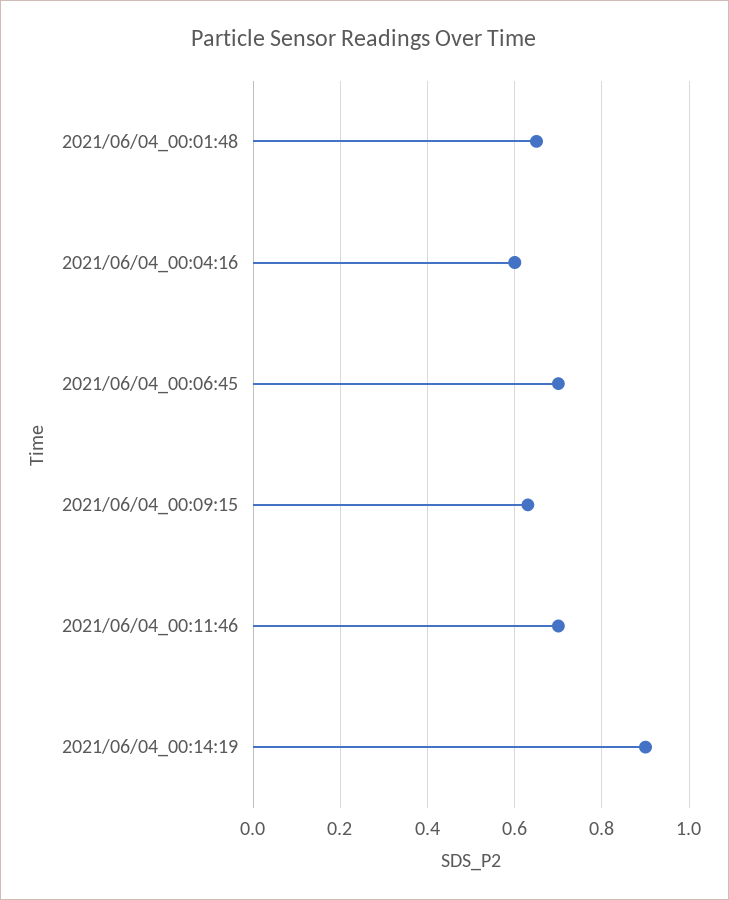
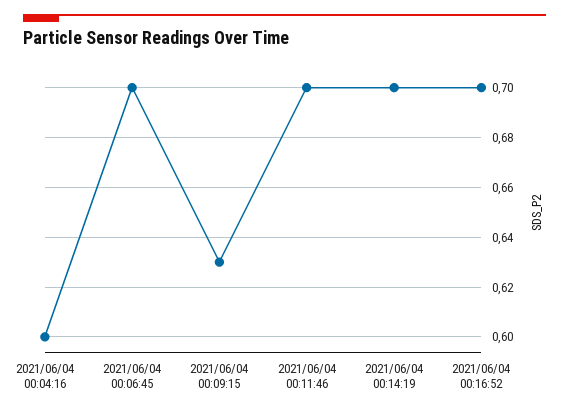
2021/06/04_00:01:48: 0.65 -> none
2021/06/04_00:14:19: 0.9 -> 0.7
2021/06/04 00:16:52: none -> 0.7

